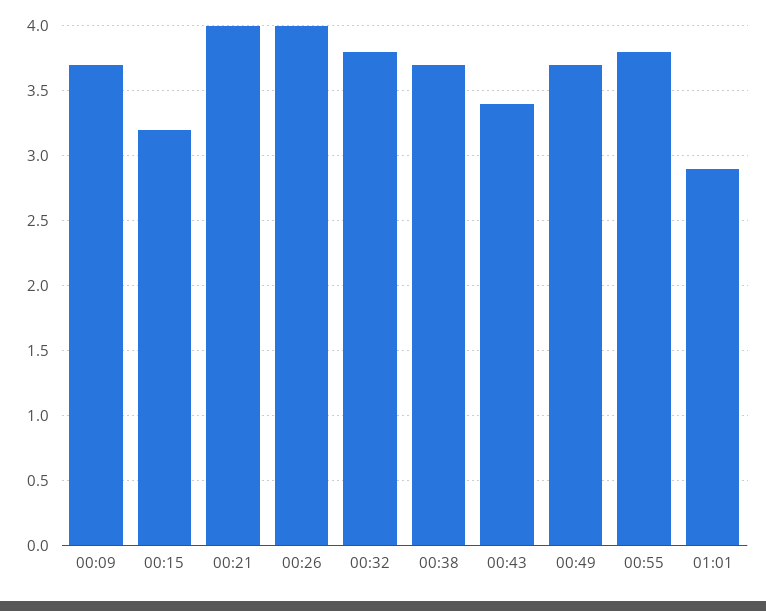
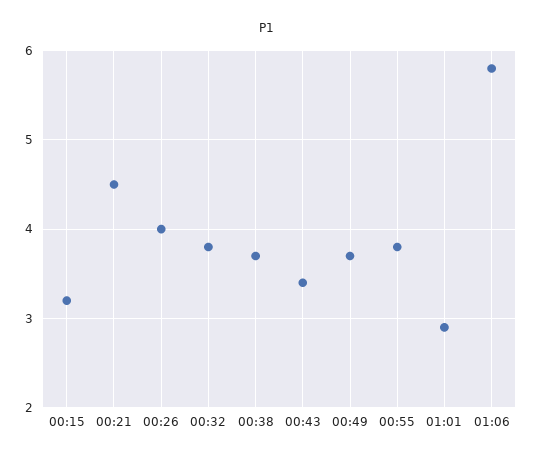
00:09: 3.7 -> none
00:21: 4 -> 4.5
01:06: none -> 5.8

